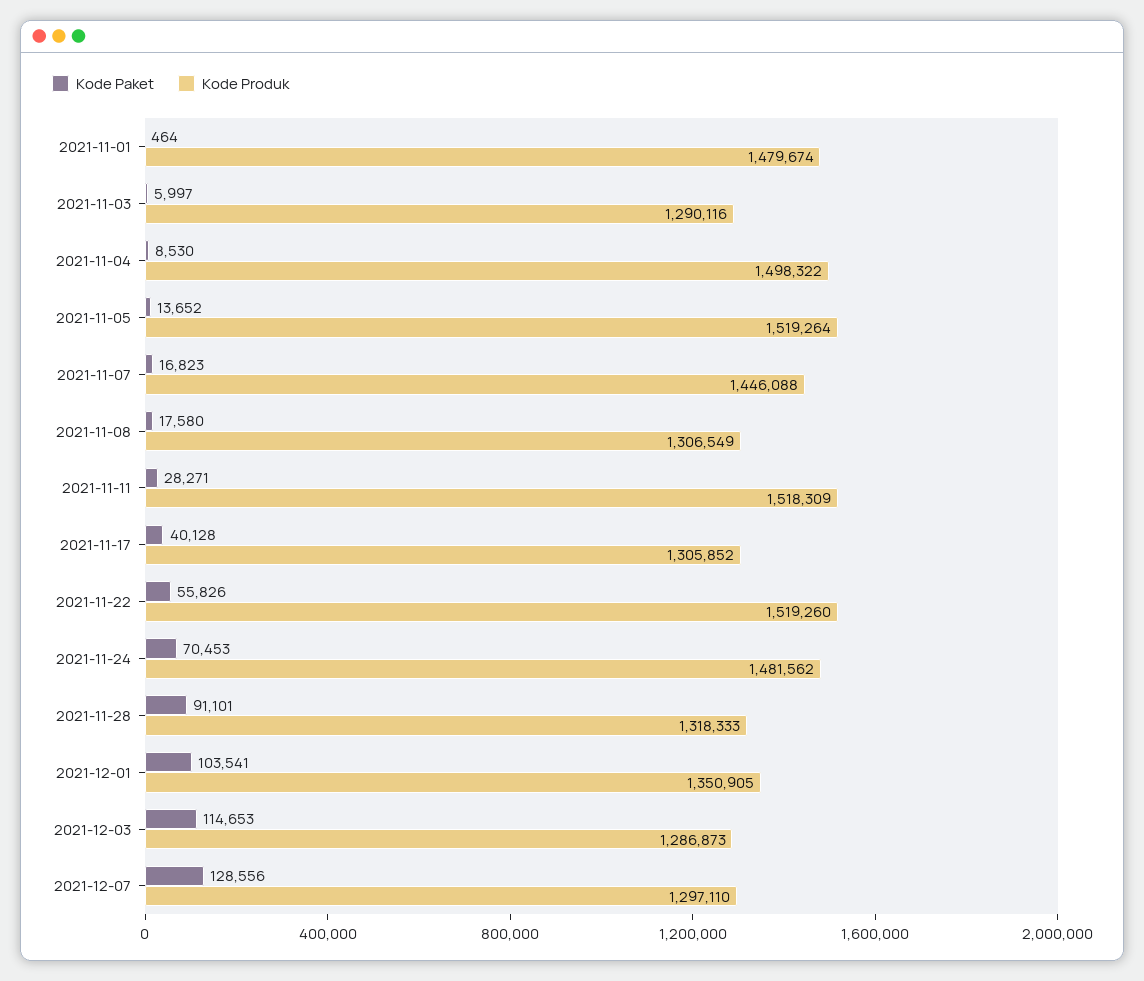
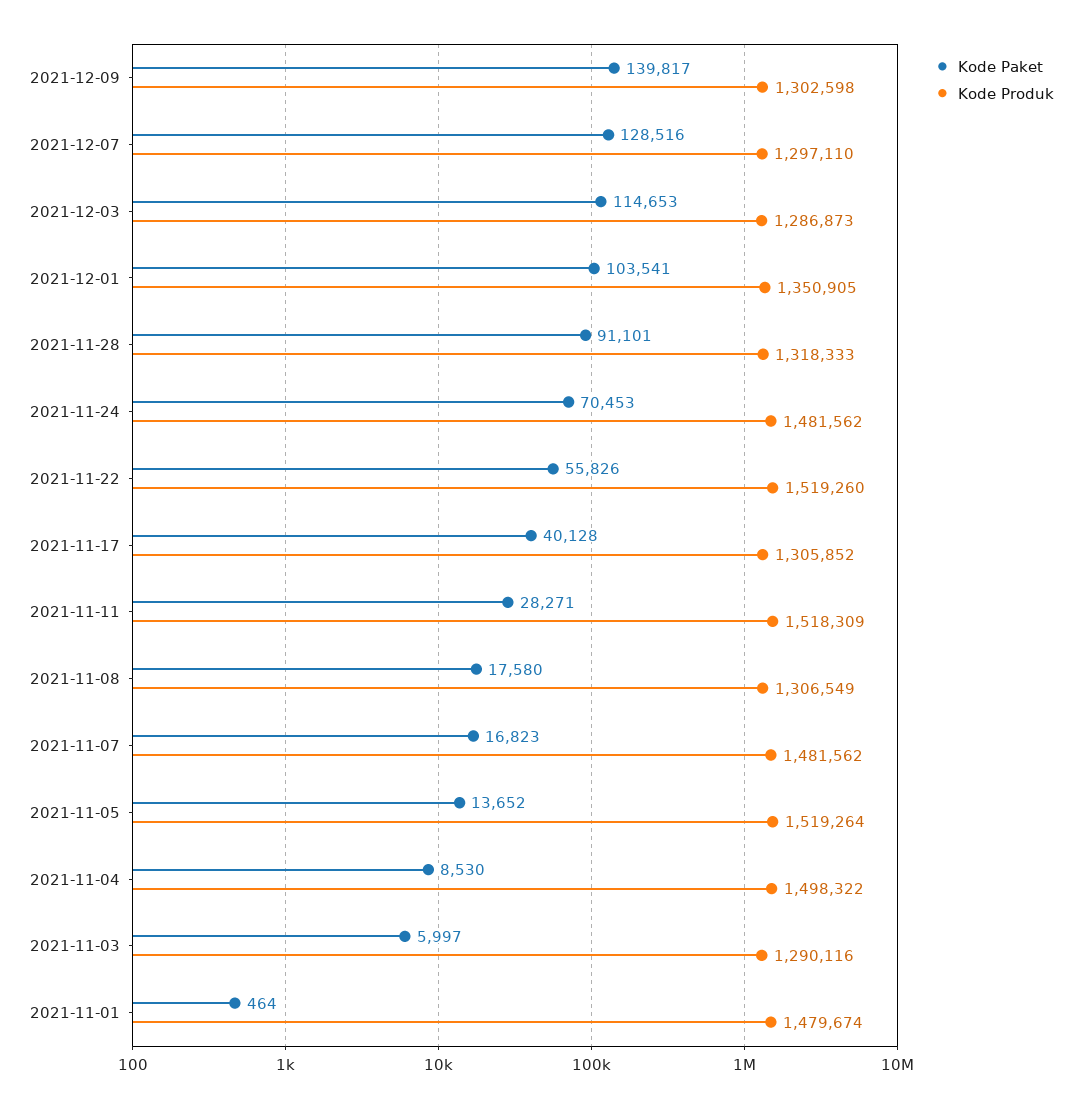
Kode Produk, 2021-11-07: 1446088 -> 1481562
Kode Paket, 2021-12-07: 128556 -> 128516
Kode Paket, 2021-12-09: none -> 139817
Kode Produk, 2021-12-09: none -> 1302598

